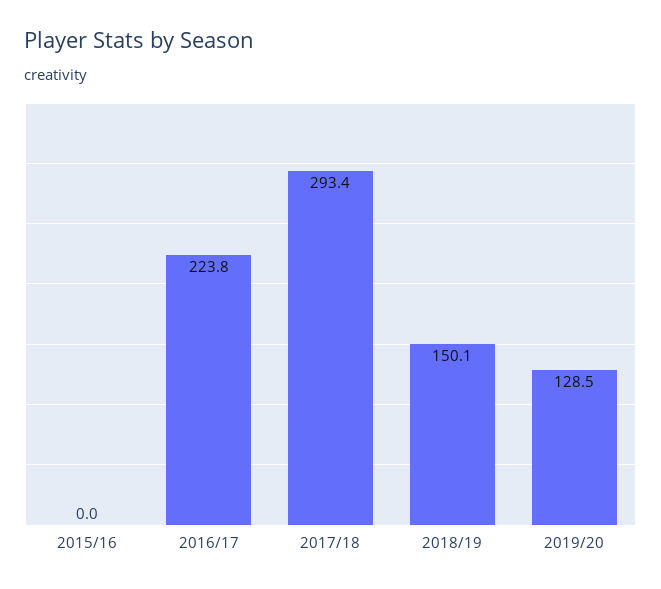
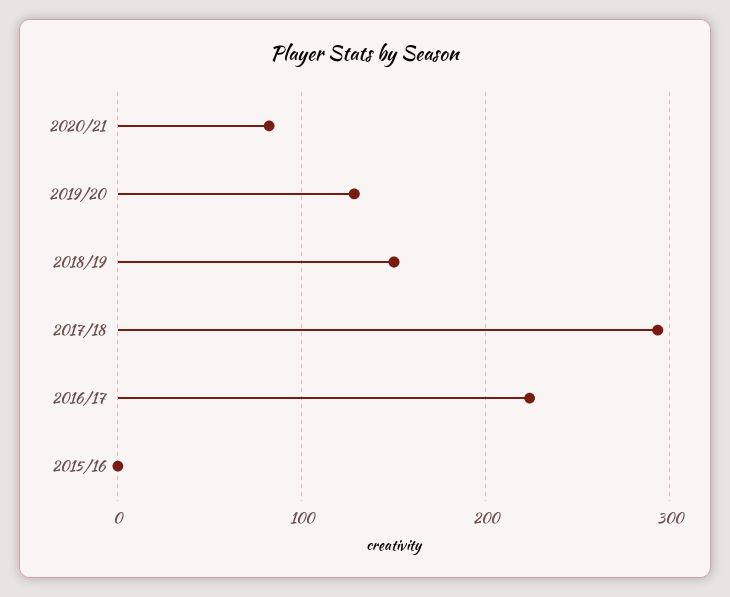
2020/21: none -> 80

